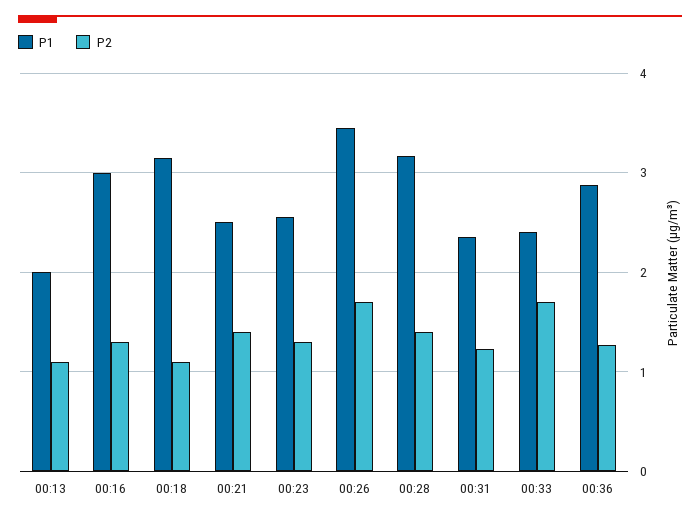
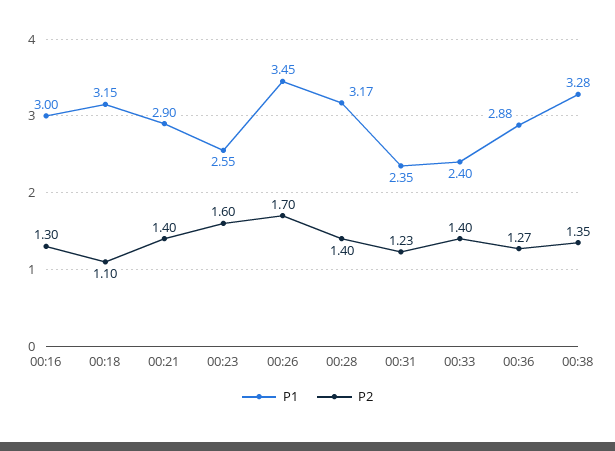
P1, 00:13: 2 -> none
P2, 00:13: 1.1 -> none
P1, 00:21: 2.5 -> 2.9
P2, 00:23: 1.3 -> 1.6
P2, 00:33: 1.7 -> 1.4
P1, 00:38: none -> 3.28
P2, 00:38: none -> 1.35

